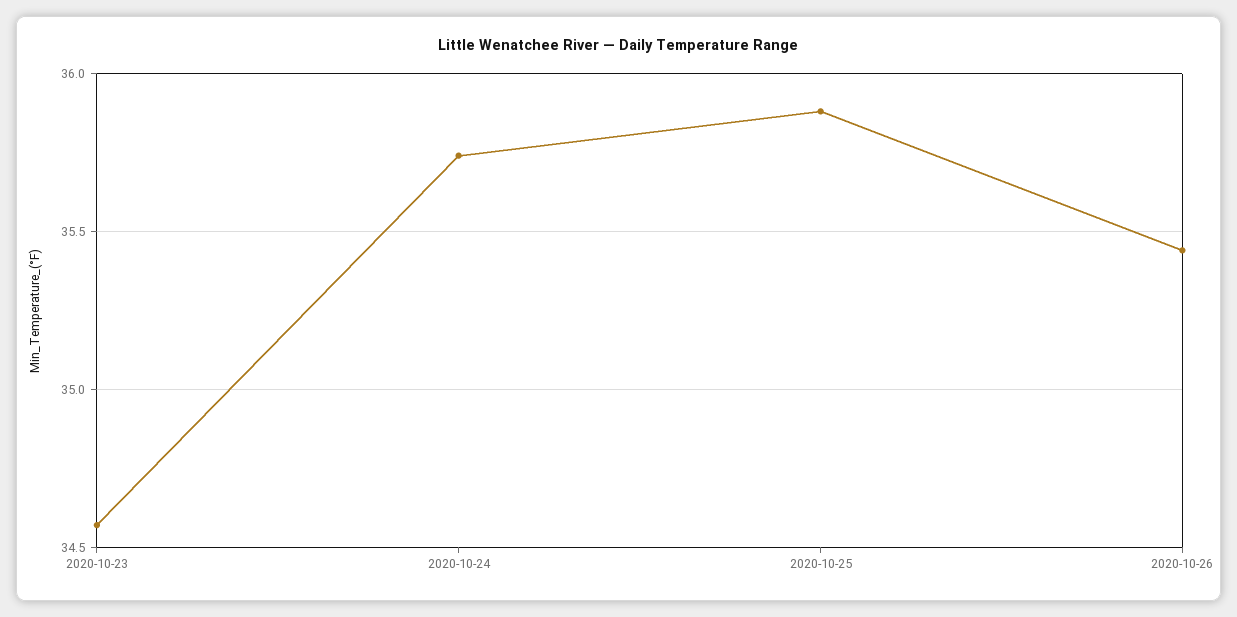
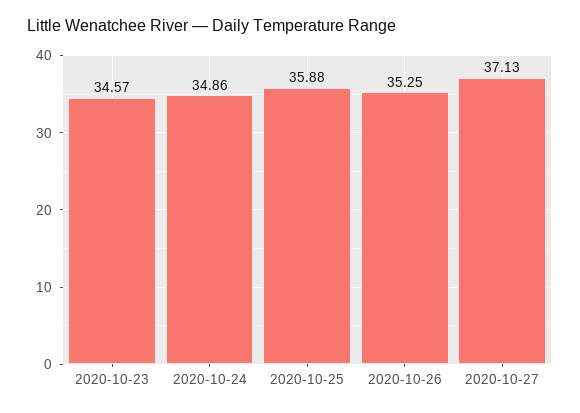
2020-10-24: 35.75 -> 34.86
2020-10-26: 35.45 -> 35.25
2020-10-27: none -> 37.13

